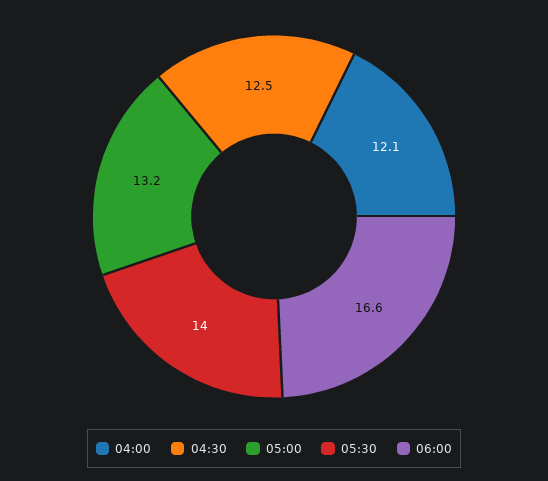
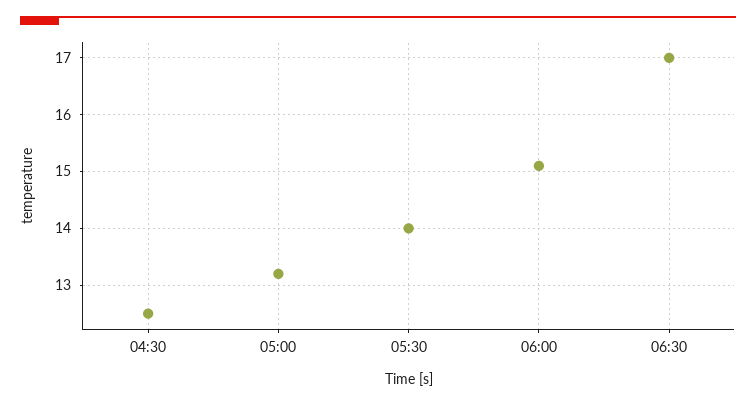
04:00: 12.1 -> none
06:00: 16.6 -> 15
06:30: none -> 17

